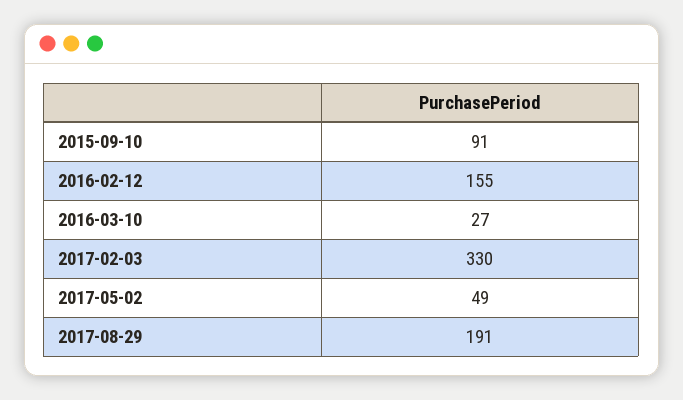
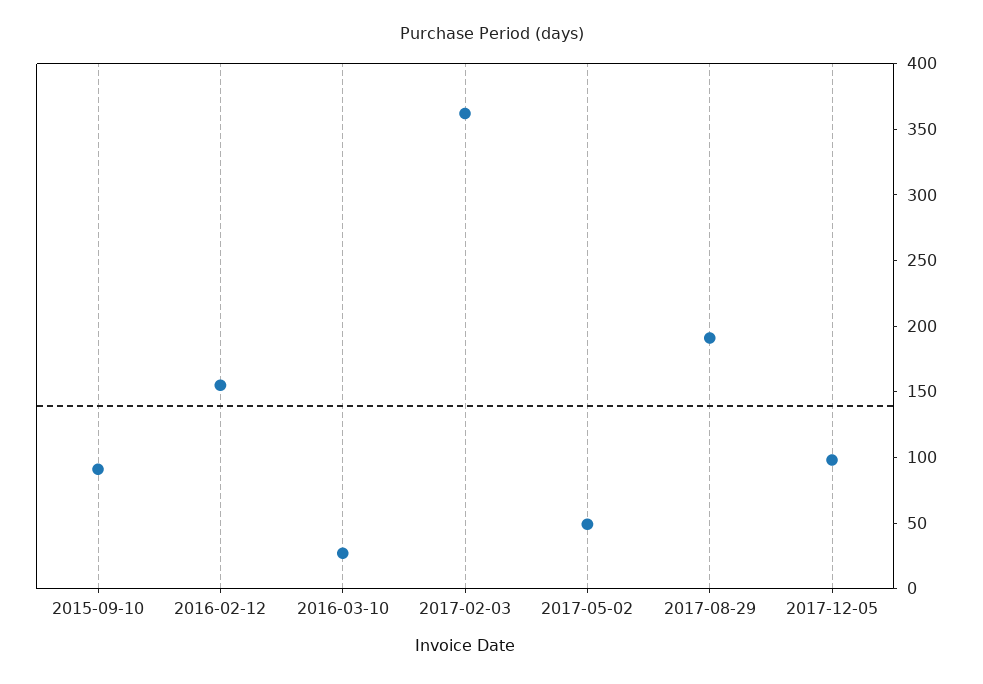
2017-02-03: 330 -> 360
2017-12-05: none -> 100

